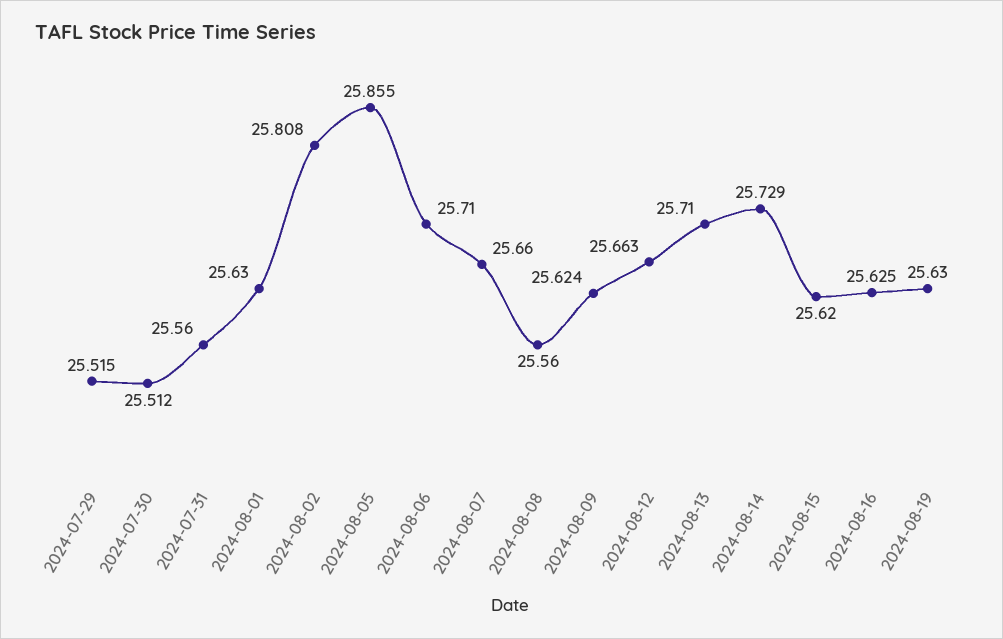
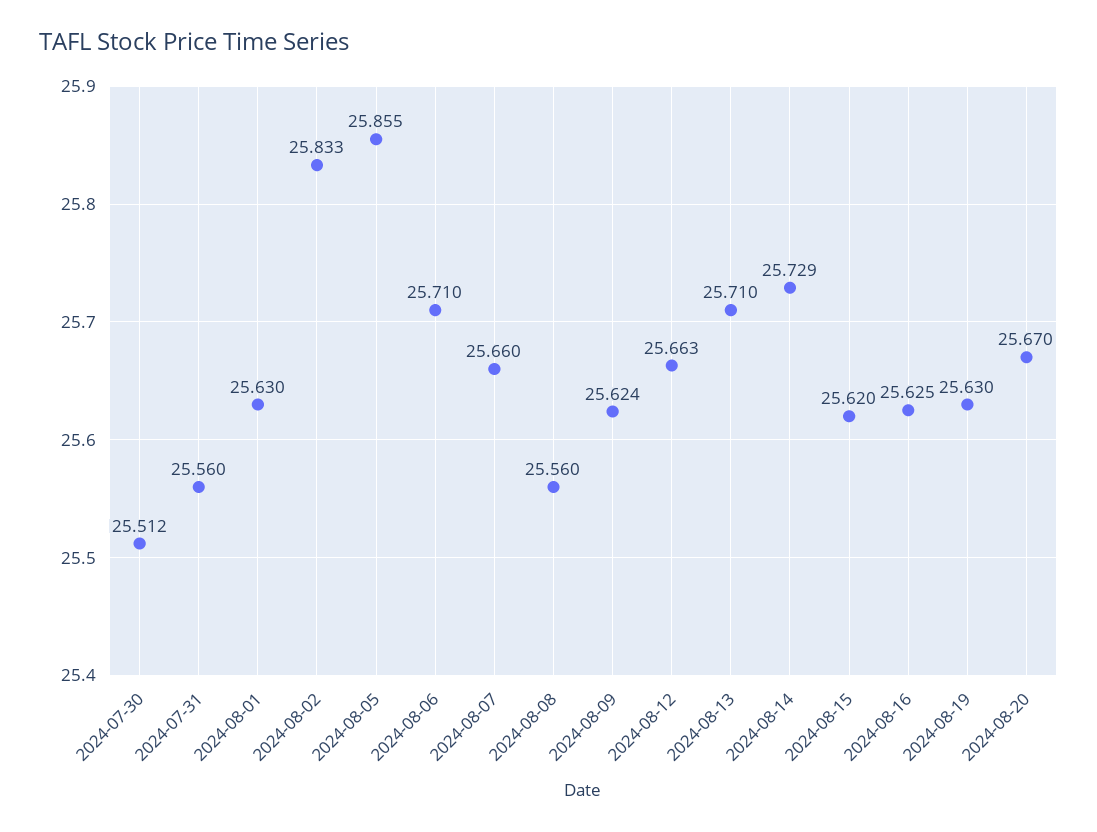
2024-07-29: 25.515 -> none
2024-08-02: 25.808 -> 25.833
2024-08-20: none -> 25.67

